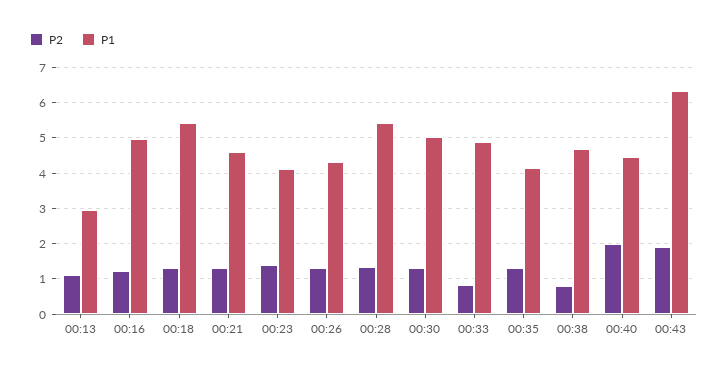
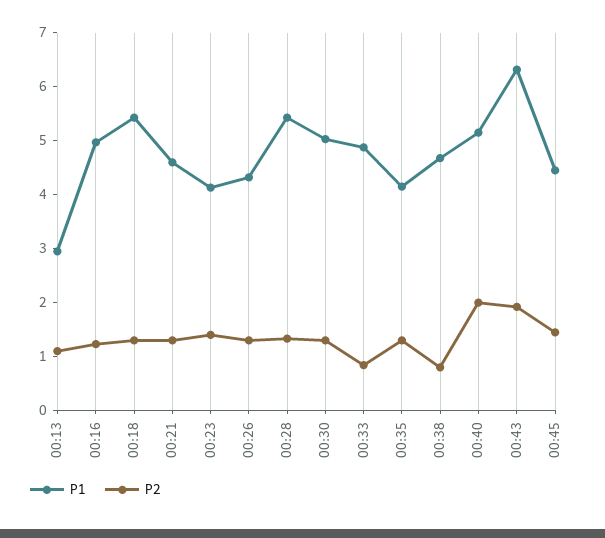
P1, 00:40: 4.4 -> 5.2
P1, 00:45: none -> 4.4
P2, 00:45: none -> 1.4

